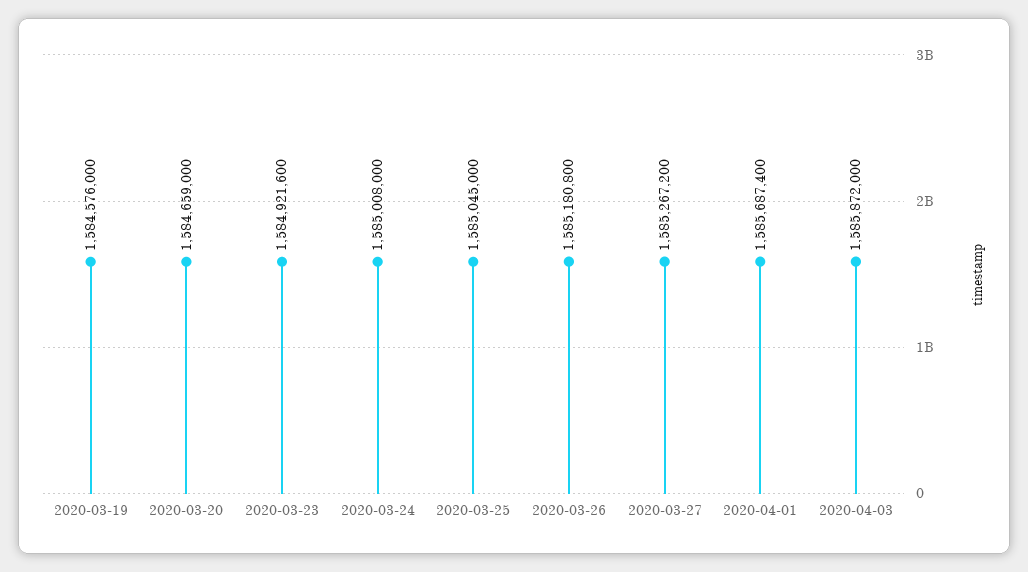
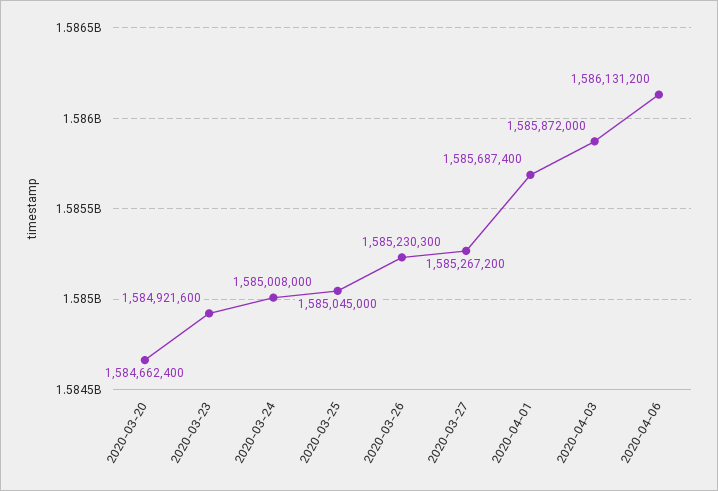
2020-03-19: 1584576000 -> none
2020-03-20: 1584659000 -> 1584662400
2020-03-26: 1585180800 -> 1585230300
2020-04-06: none -> 1586131200

